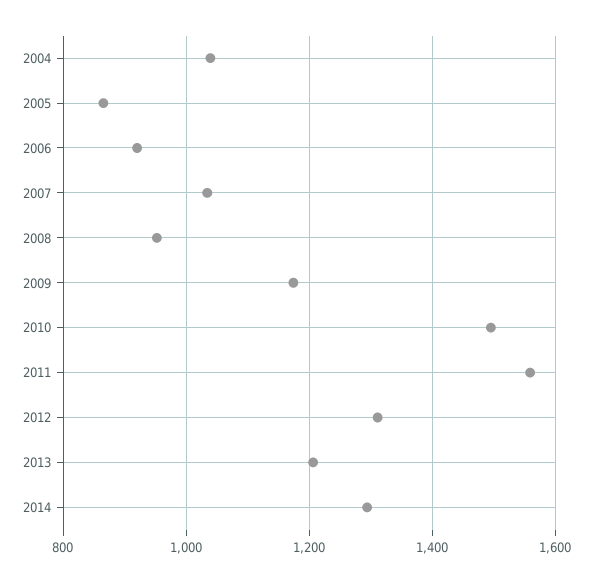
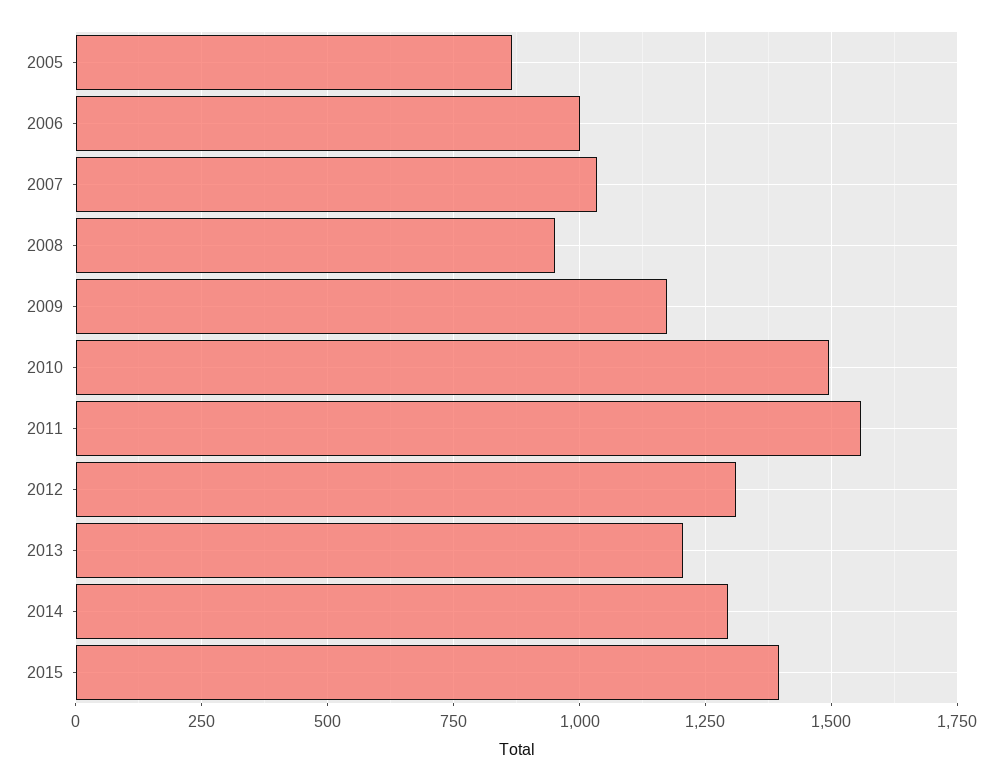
2004: 1040 -> none
2006: 920 -> 1000
2015: none -> 1400

